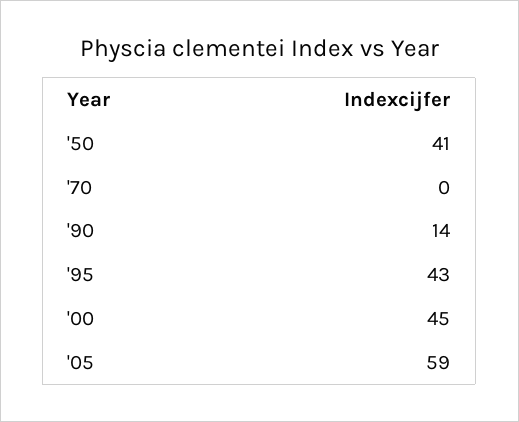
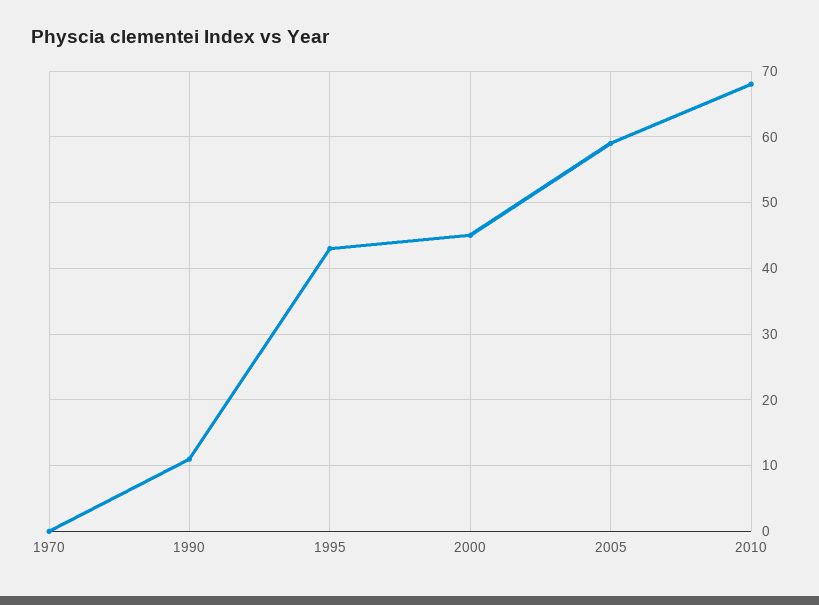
'50: 41 -> none
'90: 14 -> 11
2010: none -> 68

